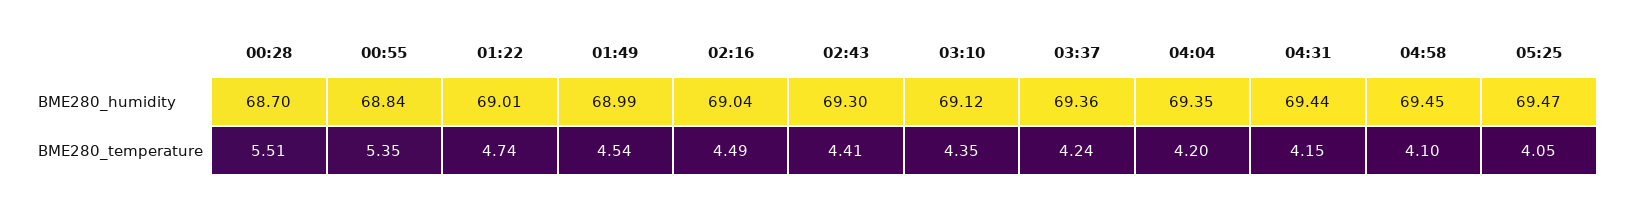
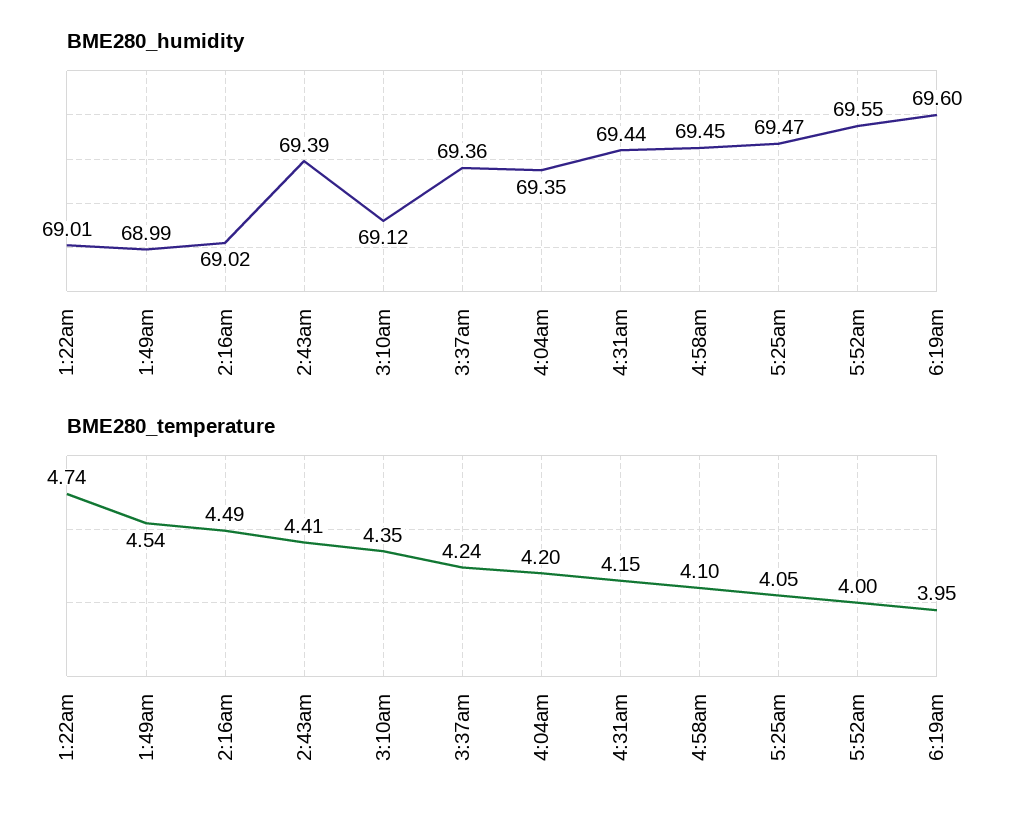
BME280_humidity, 00:28: 68.7 -> none
BME280_humidity, 00:55: 68.84 -> none
BME280_humidity, 02:16: 69.04 -> 69.02
BME280_humidity, 02:43: 69.3 -> 69.39
BME280_temperature, 00:28: 5.51 -> none
BME280_temperature, 00:55: 5.35 -> none
BME280_humidity, 5:52am: none -> 69.55
BME280_humidity, 6:19am: none -> 69.6
BME280_temperature, 5:52am: none -> 4
BME280_temperature, 6:19am: none -> 3.95

